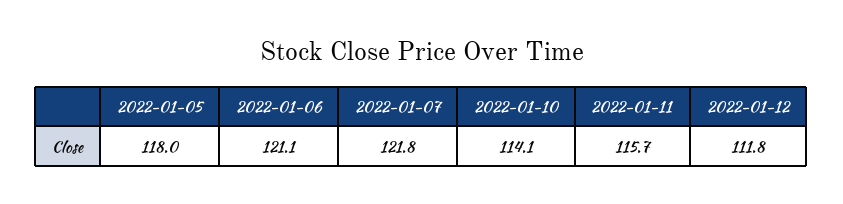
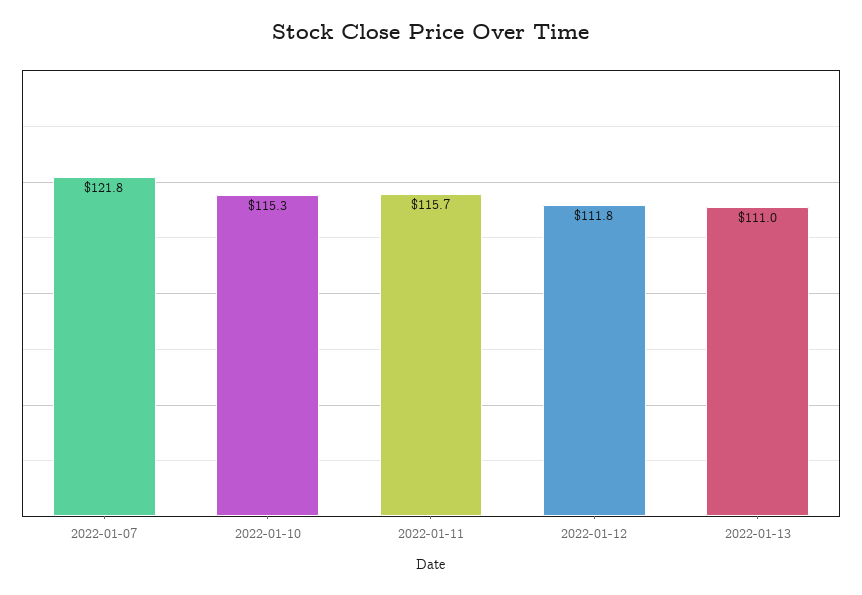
2022-01-05: 118 -> none
2022-01-06: 121.1 -> none
2022-01-10: 114.1 -> 115.3
2022-01-13: none -> 111

